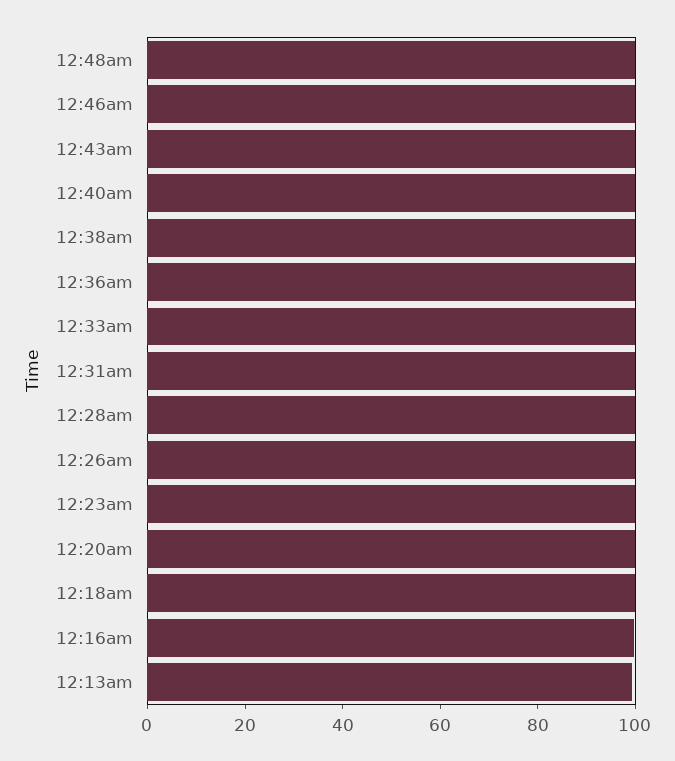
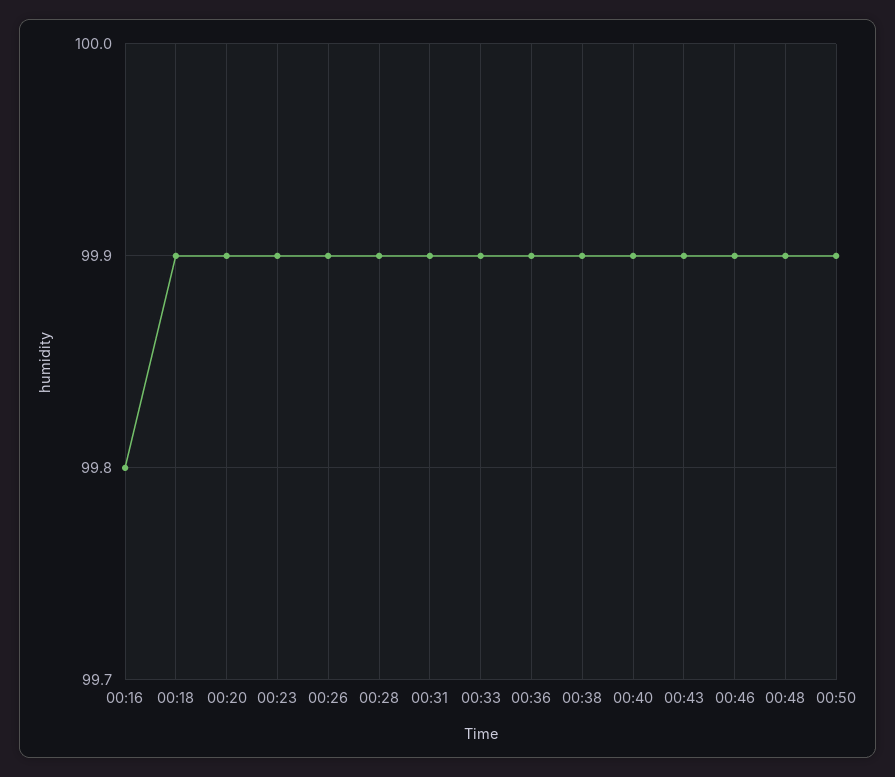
12:13am: 100 -> none
00:50: none -> 99.9

